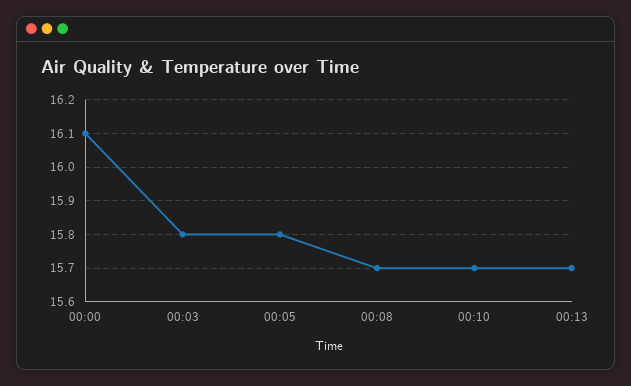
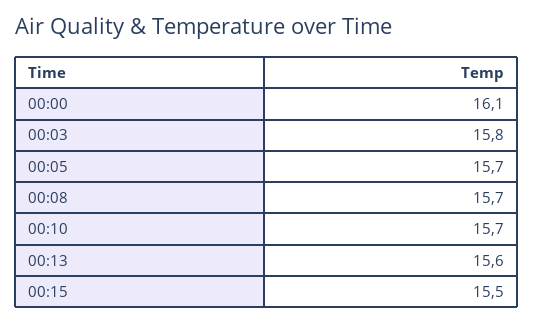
00:05: 15.8 -> 15.7
00:13: 15.7 -> 15.6
00:15: none -> 15.5

